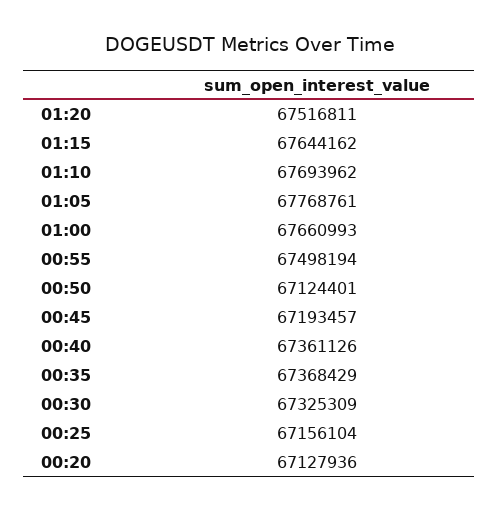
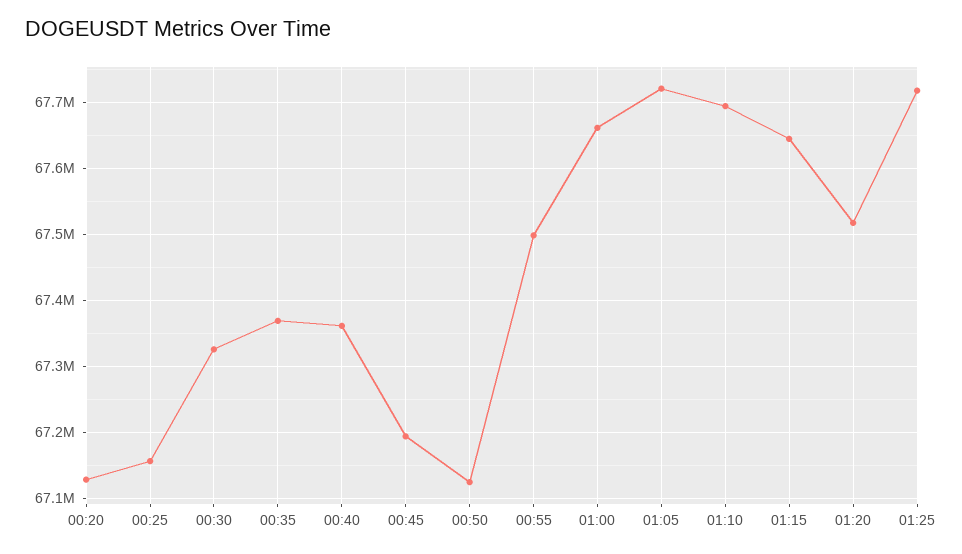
01:05: 67768761 -> 67720000
01:25: none -> 67720000

